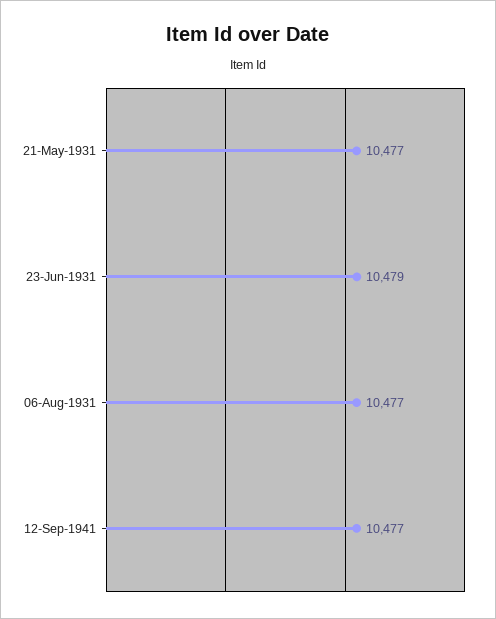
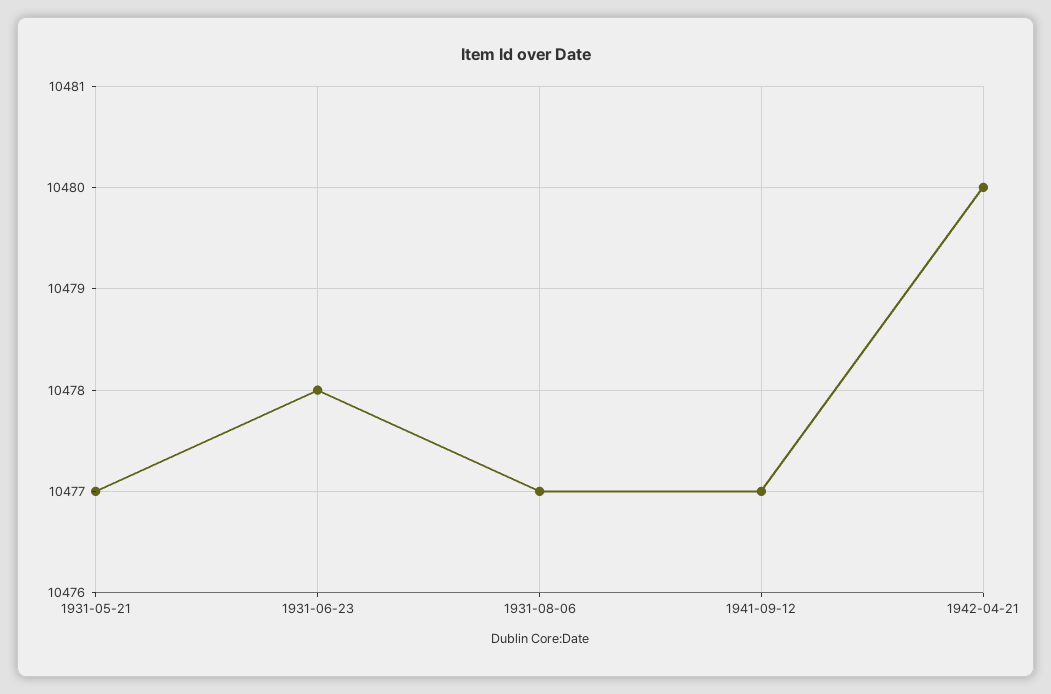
23-Jun-1931: 10479 -> 10478
1942-04-21: none -> 10480

